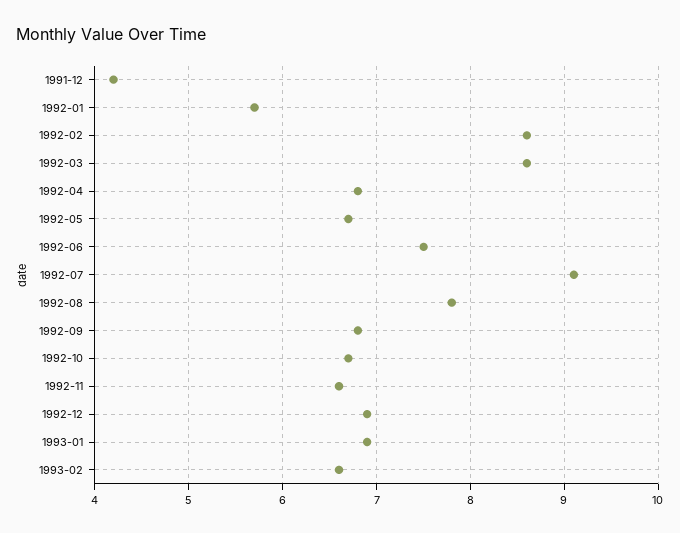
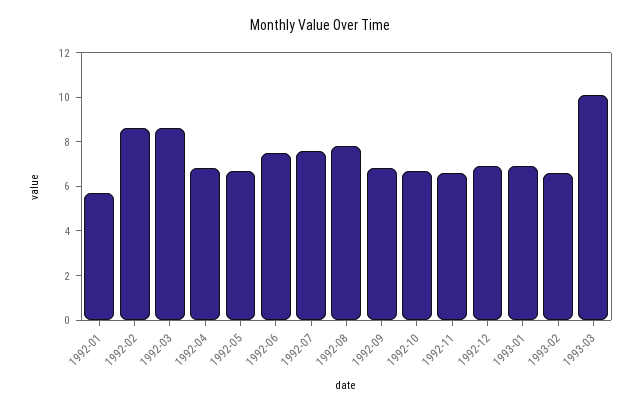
1991-12: 4.2 -> none
1992-07: 9.1 -> 7.5
1993-03: none -> 10

